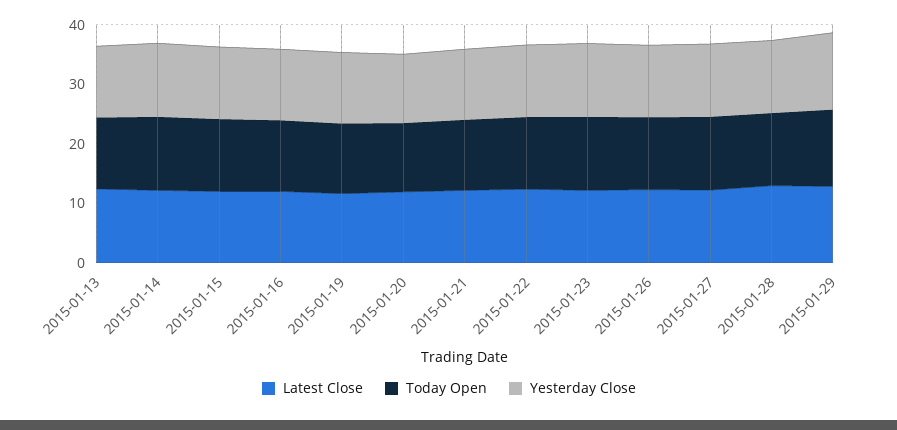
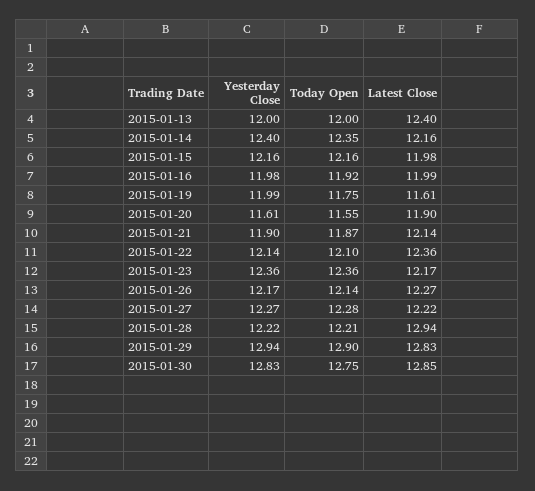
Yesterday Close, 2015-01-30: none -> 12.83
Today Open, 2015-01-30: none -> 12.75
Latest Close, 2015-01-30: none -> 12.85

